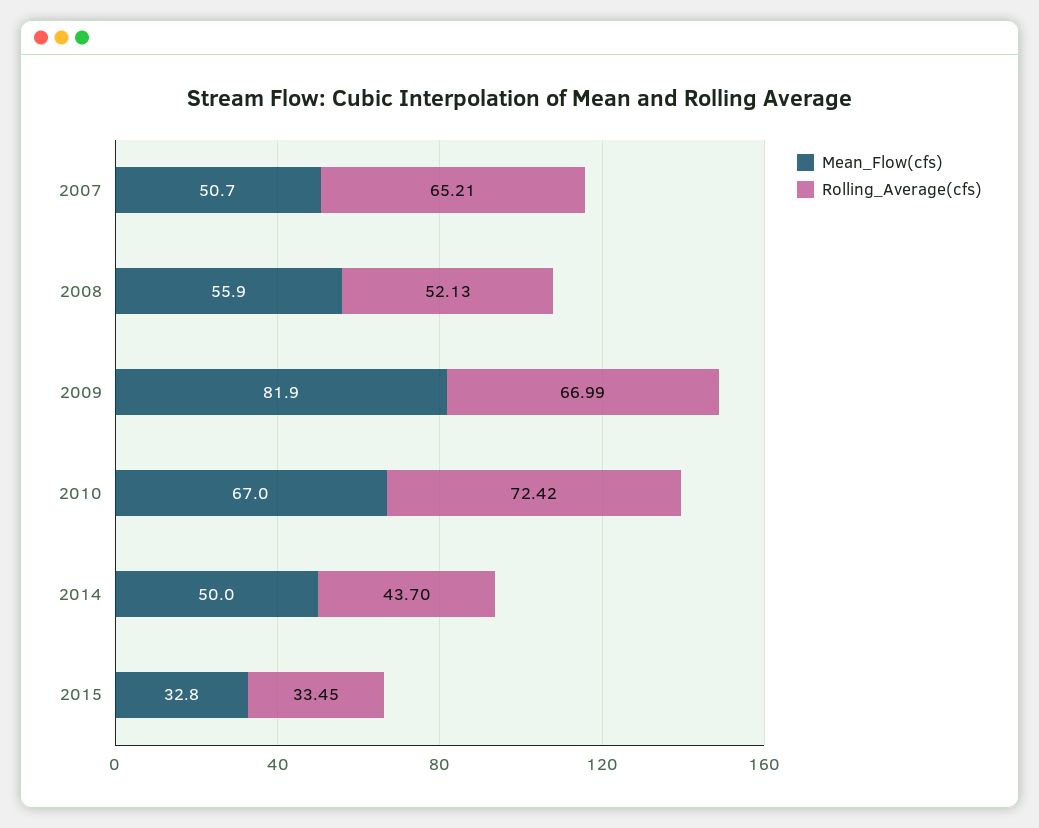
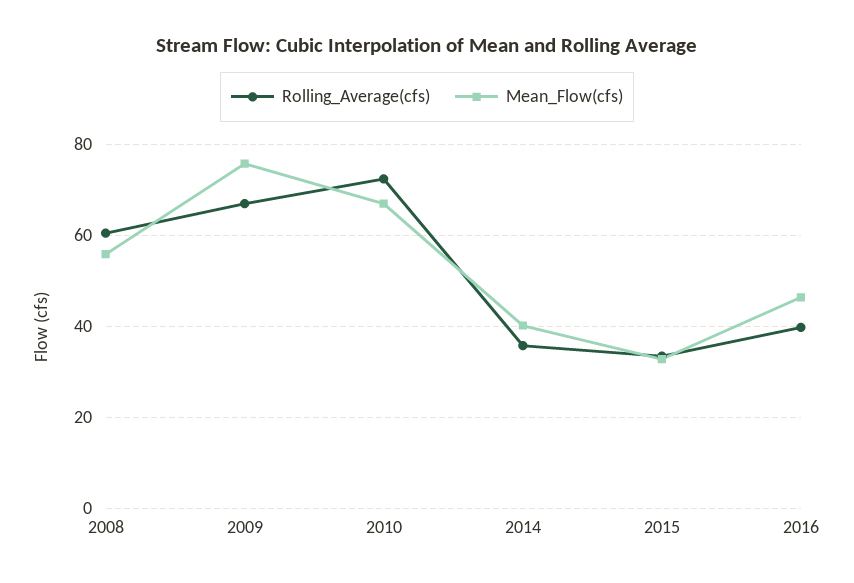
Mean_Flow(cfs), 2007: 50.7 -> none
Rolling_Average(cfs), 2007: 65.21 -> none
Rolling_Average(cfs), 2008: 52.13 -> 60
Mean_Flow(cfs), 2009: 81.9 -> 76
Mean_Flow(cfs), 2014: 50 -> 40
Rolling_Average(cfs), 2014: 43.7 -> 36
Rolling_Average(cfs), 2016: none -> 40
Mean_Flow(cfs), 2016: none -> 46

